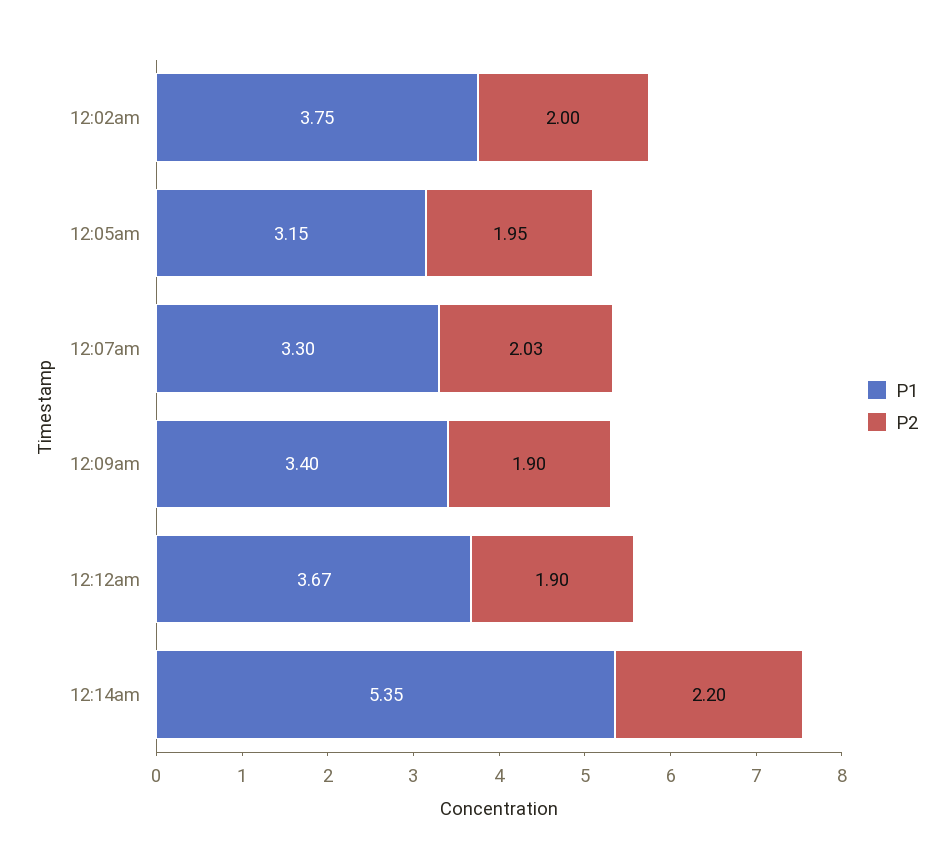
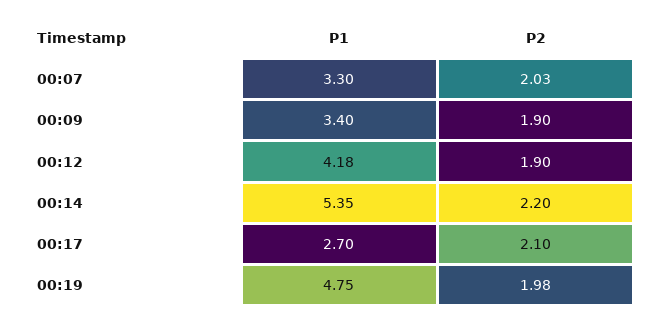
P1, 12:02am: 3.75 -> none
P2, 12:02am: 2 -> none
P1, 12:05am: 3.15 -> none
P2, 12:05am: 1.95 -> none
P1, 12:12am: 3.67 -> 4.18
P1, 00:17: none -> 2.7
P2, 00:17: none -> 2.1
P1, 00:19: none -> 4.75
P2, 00:19: none -> 1.98

